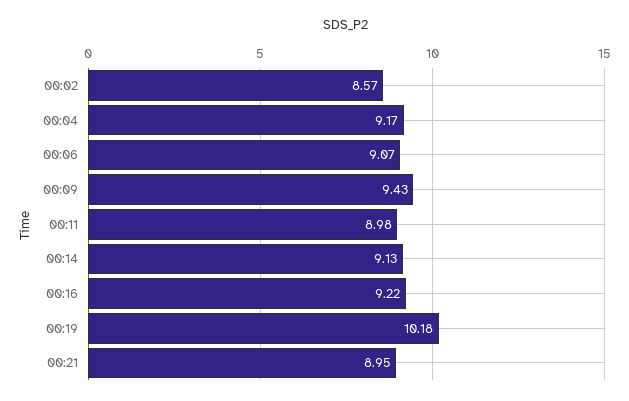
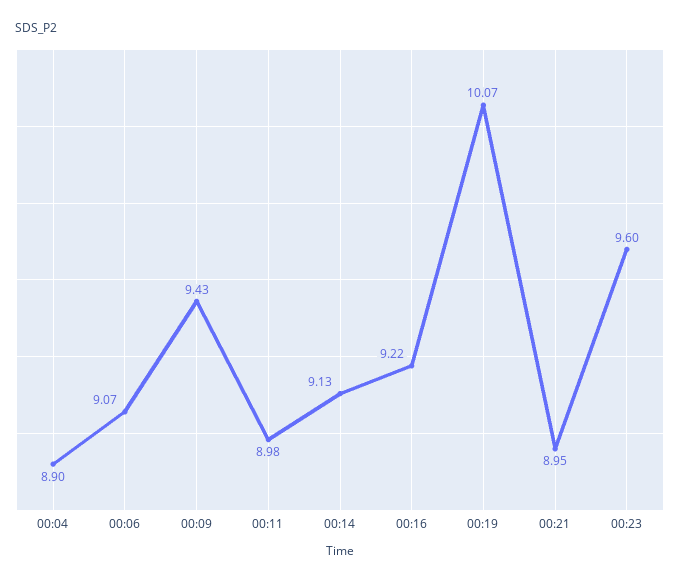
00:02: 8.57 -> none
00:04: 9.17 -> 8.9
00:19: 10.18 -> 10.07
00:23: none -> 9.6

